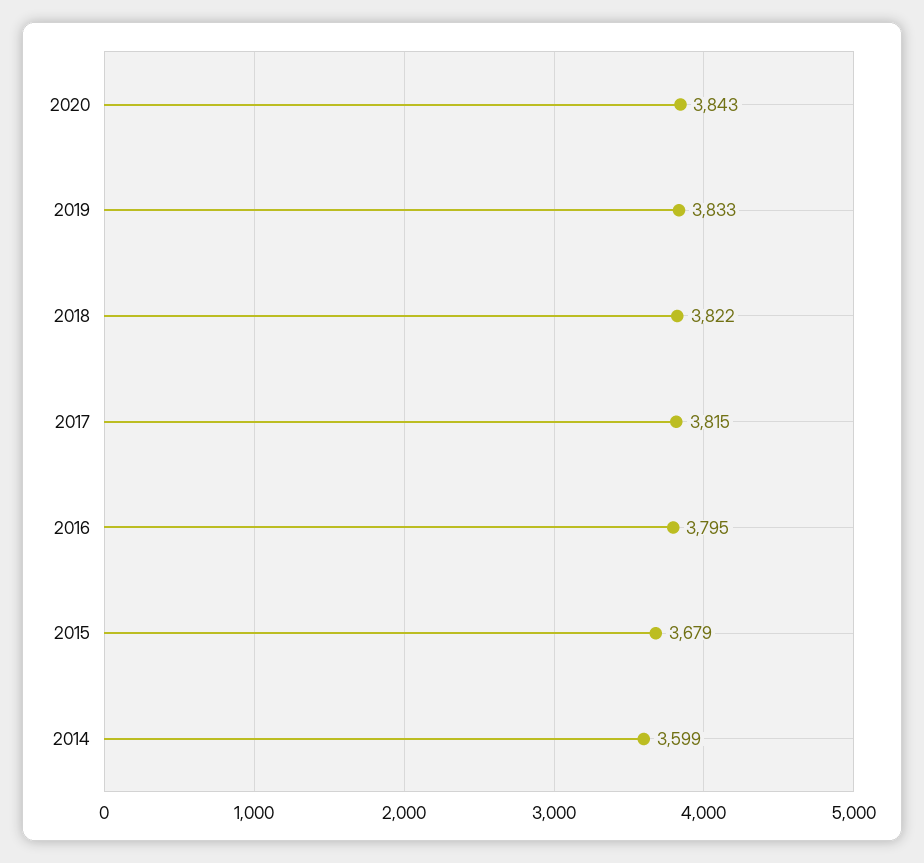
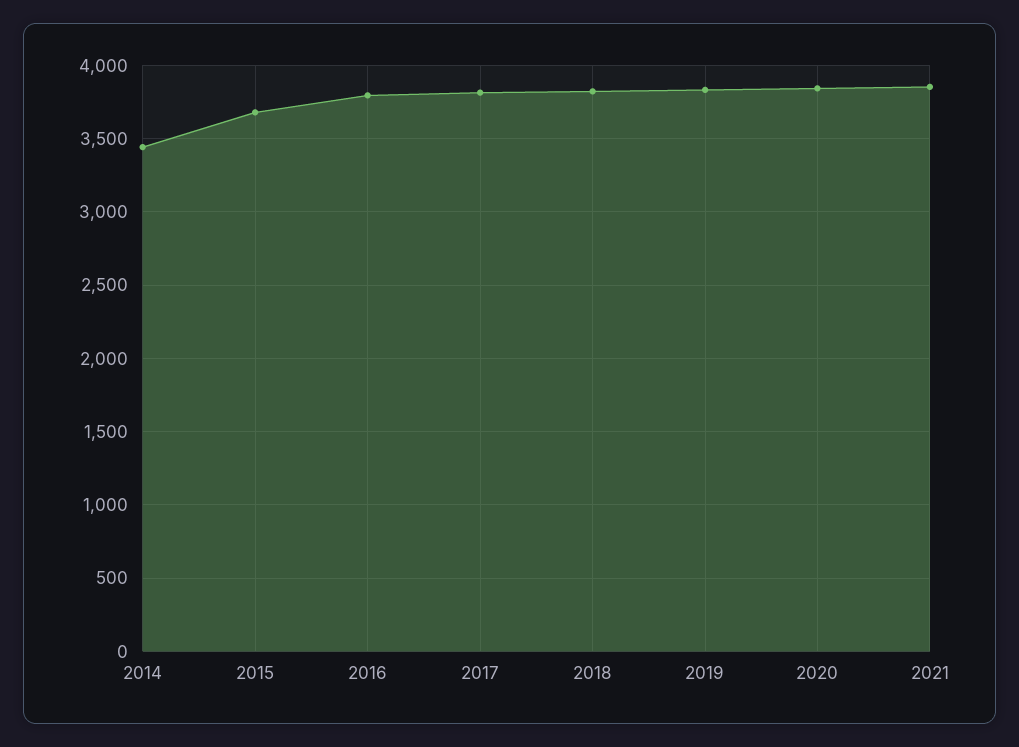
2014: 3599 -> 3450
2021: none -> 3850

